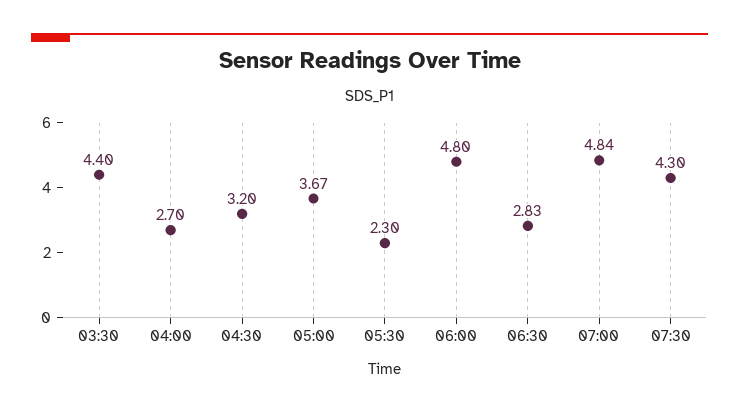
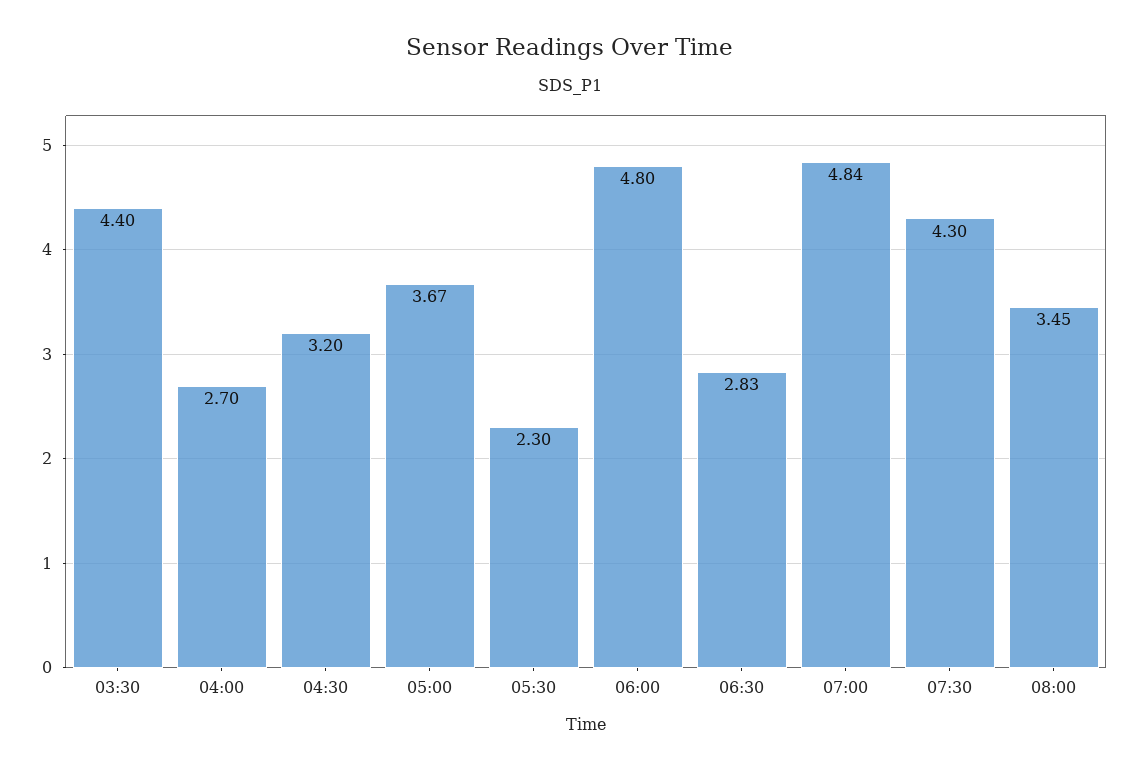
08:00: none -> 3.45

